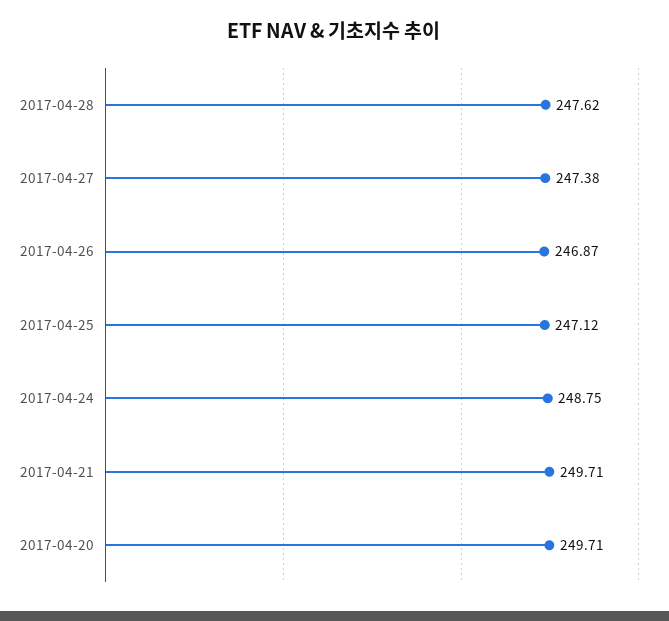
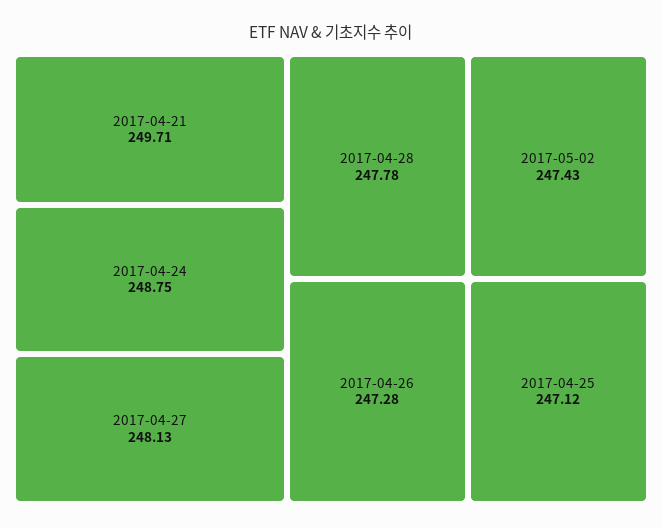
2017-04-28: 247.62 -> 247.78
2017-04-27: 247.38 -> 248.13
2017-04-26: 246.87 -> 247.28
2017-04-20: 249.71 -> none
2017-05-02: none -> 247.43

